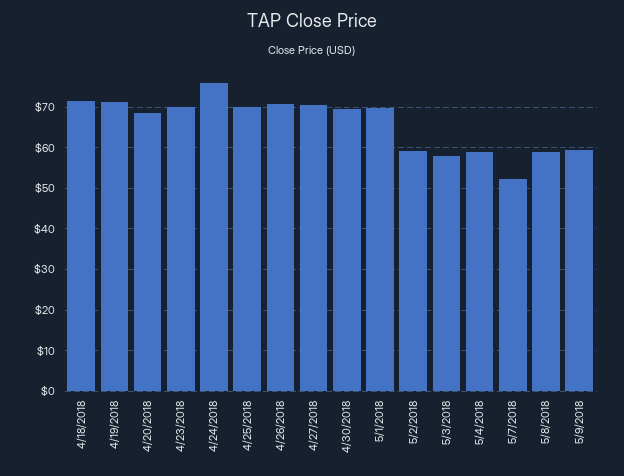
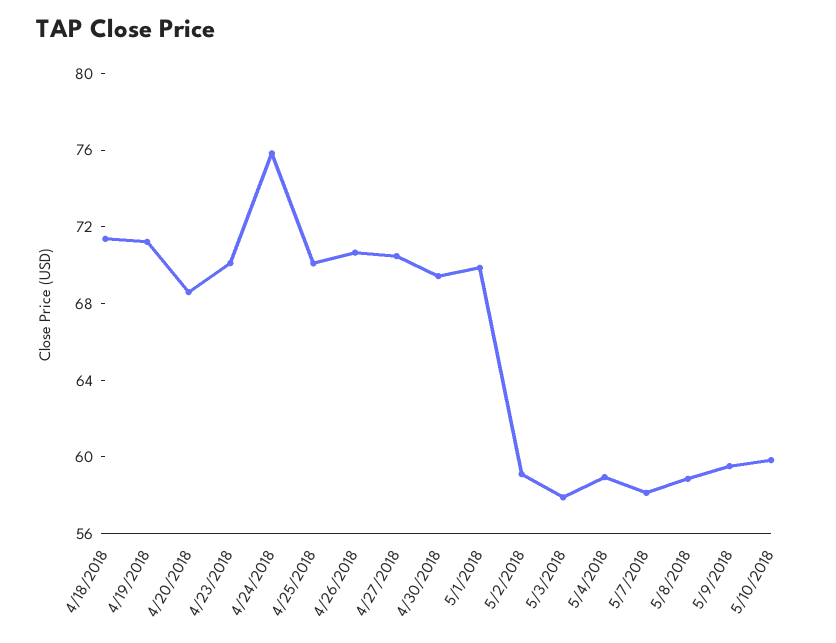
5/7/2018: 52 -> 58
5/10/2018: none -> 60

